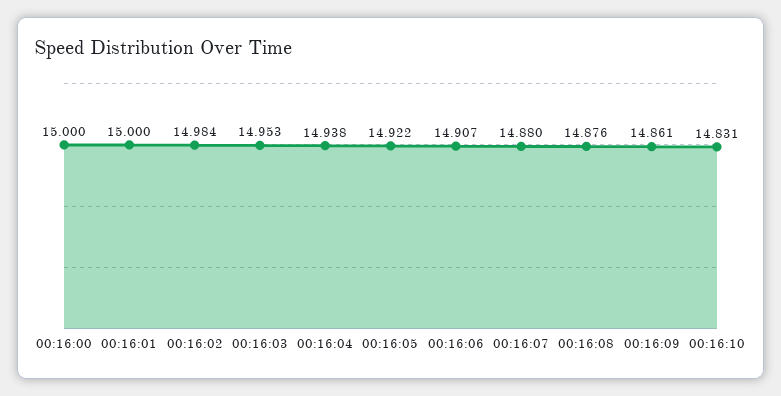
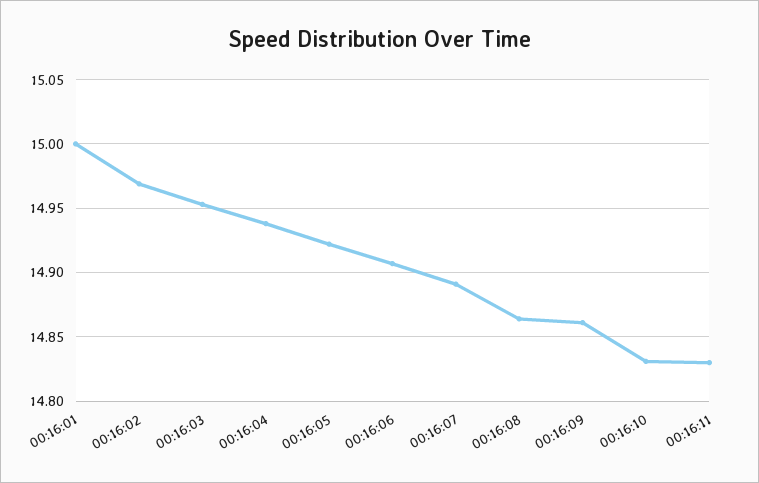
00:16:00: 15 -> none
00:16:02: 14.984 -> 14.97
00:16:07: 14.88 -> 14.89
00:16:08: 14.876 -> 14.865
00:16:11: none -> 14.83

